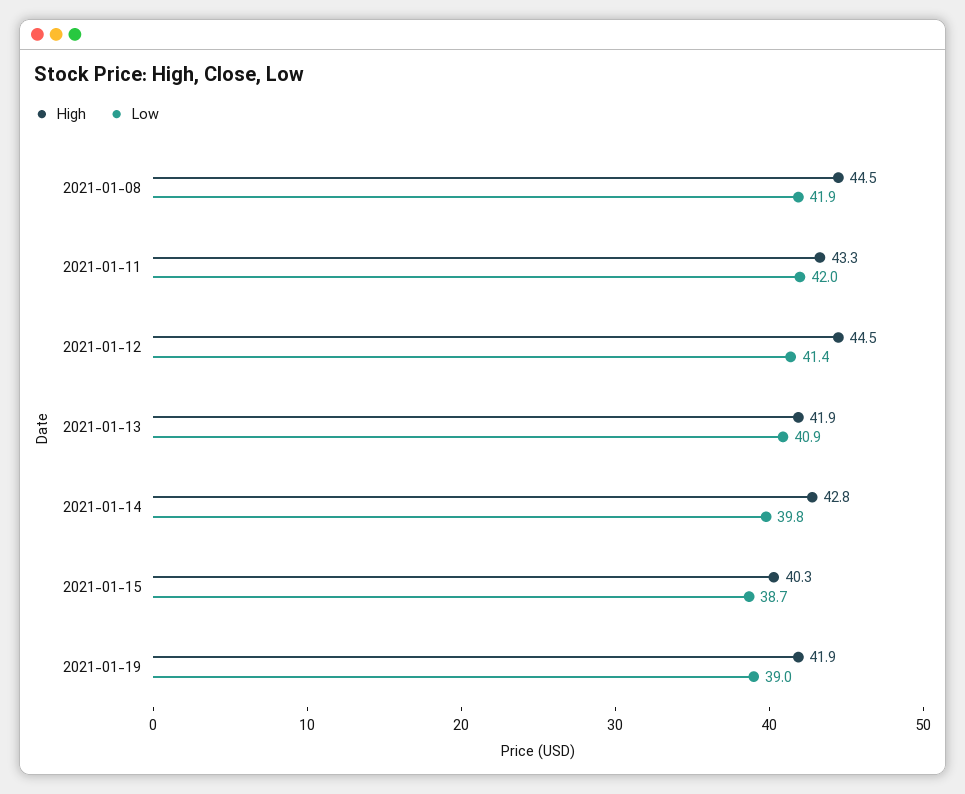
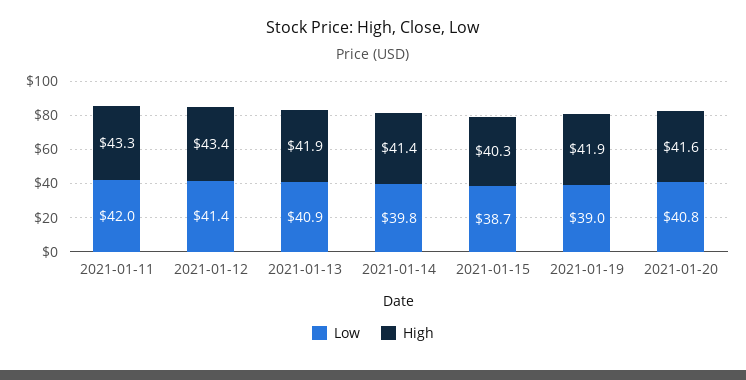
High, 2021-01-08: 44.5 -> none
Low, 2021-01-08: 41.9 -> none
High, 2021-01-12: 44.5 -> 43.4
High, 2021-01-14: 42.8 -> 41.4
Low, 2021-01-20: none -> 40.8
High, 2021-01-20: none -> 41.6

